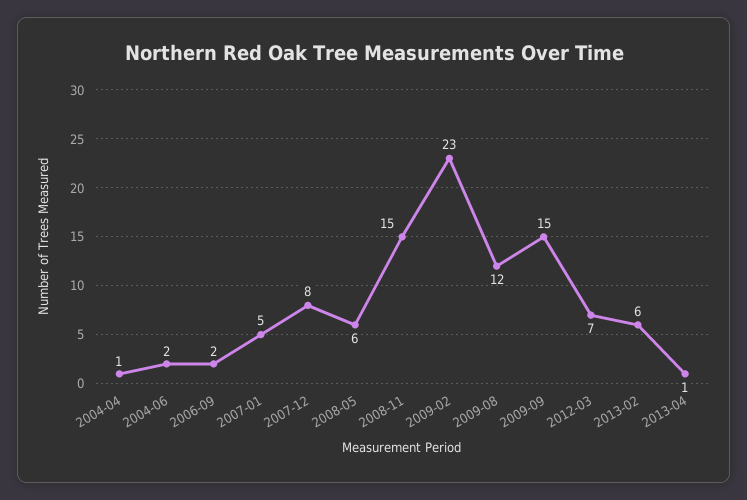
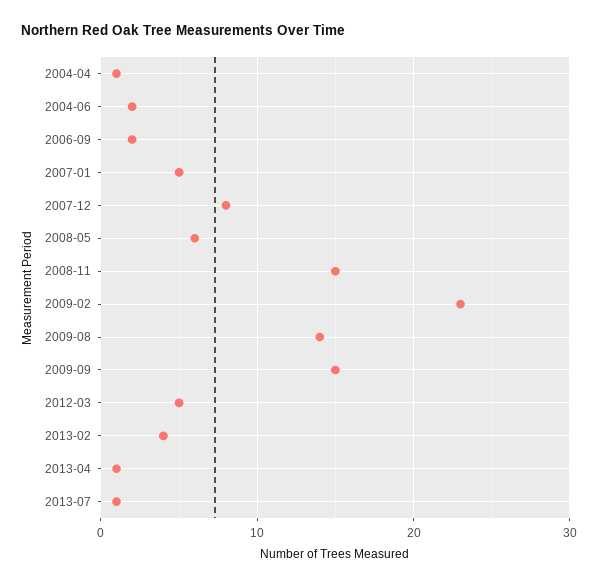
2009-08: 12 -> 14
2012-03: 7 -> 5
2013-02: 6 -> 4
2013-07: none -> 1

